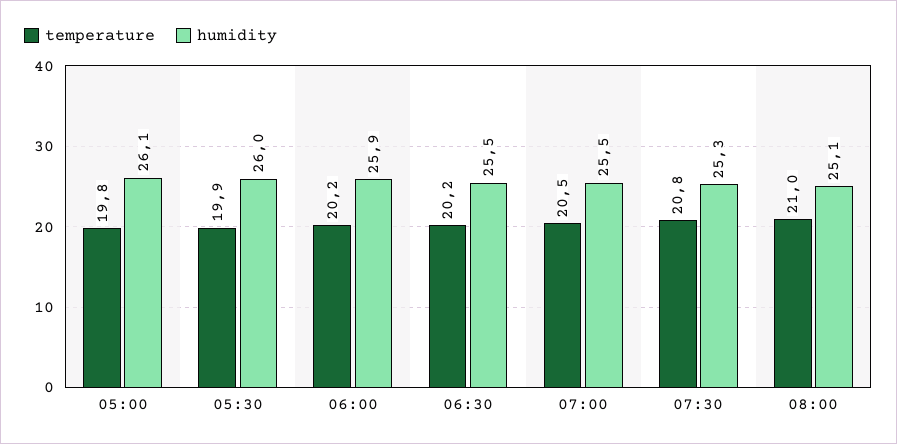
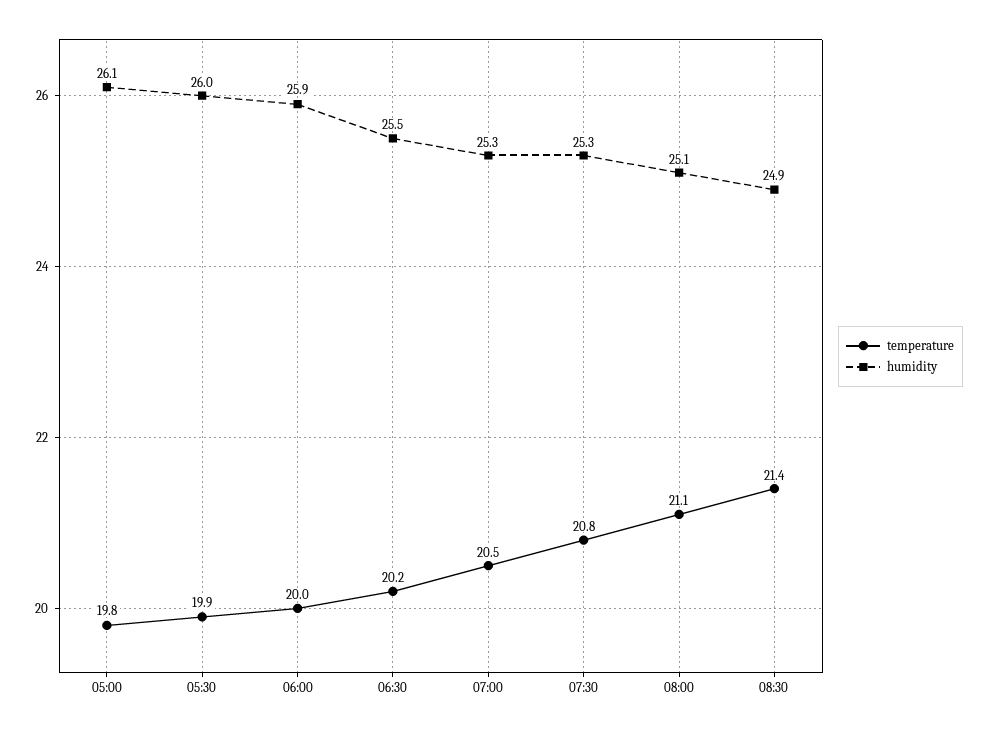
temperature, 06:00: 20.2 -> 20
humidity, 07:00: 25.5 -> 25.3
temperature, 08:00: 21 -> 21.1
temperature, 08:30: none -> 21.4
humidity, 08:30: none -> 24.9

